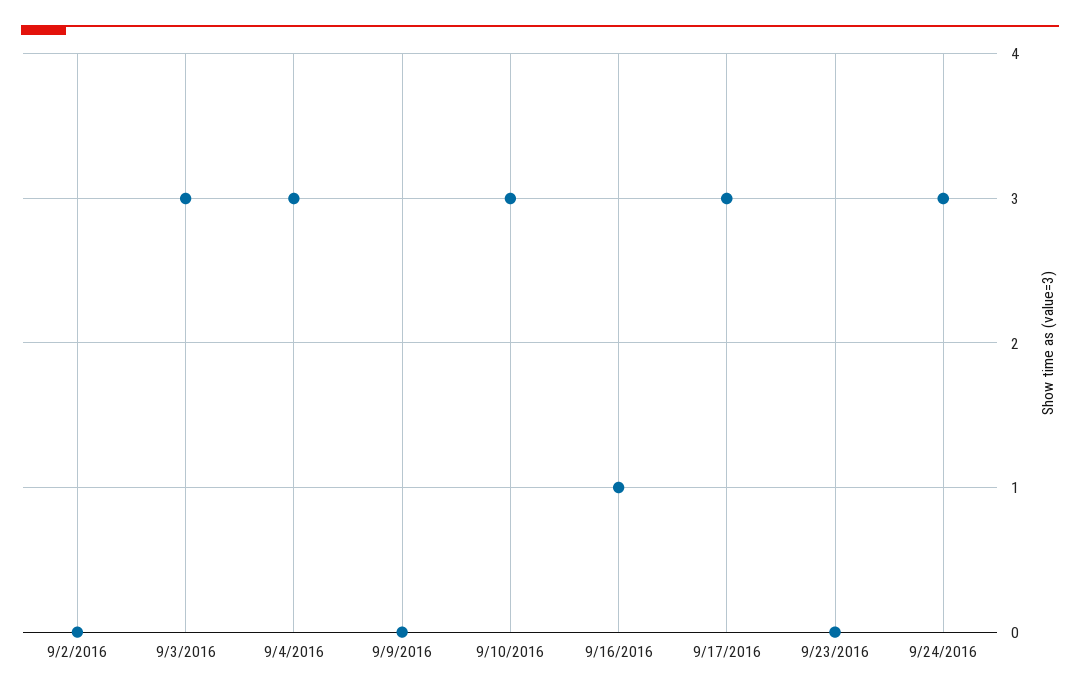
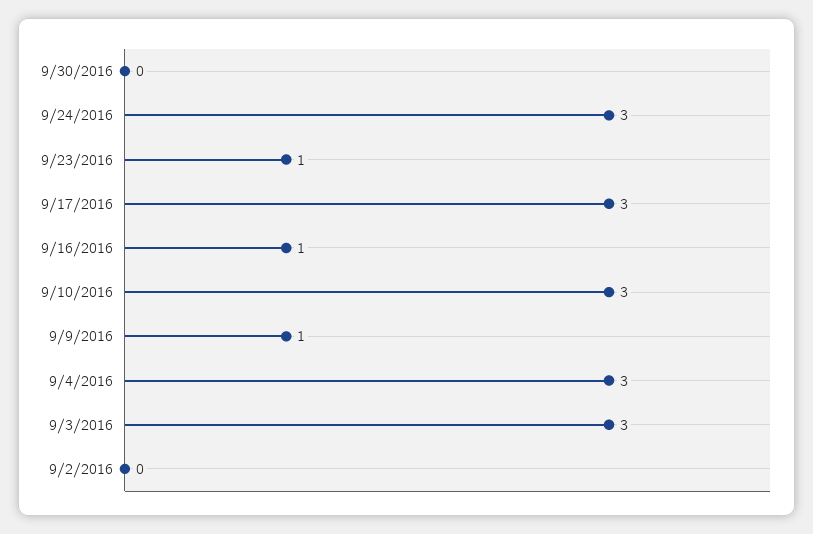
9/9/2016: 0 -> 1
9/23/2016: 0 -> 1
9/30/2016: none -> 0

